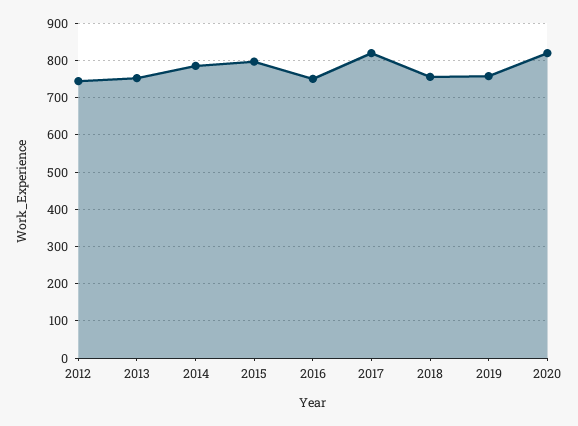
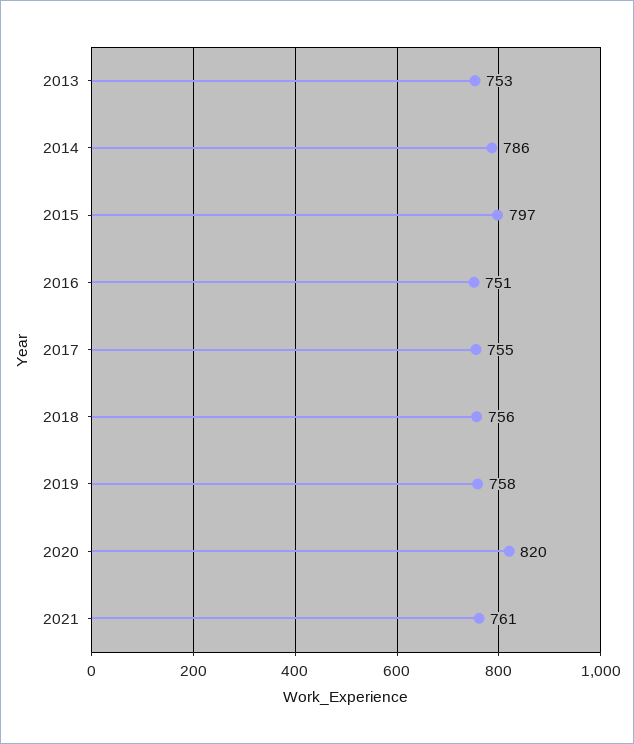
2012: 740 -> none
2017: 820 -> 755
2021: none -> 761

